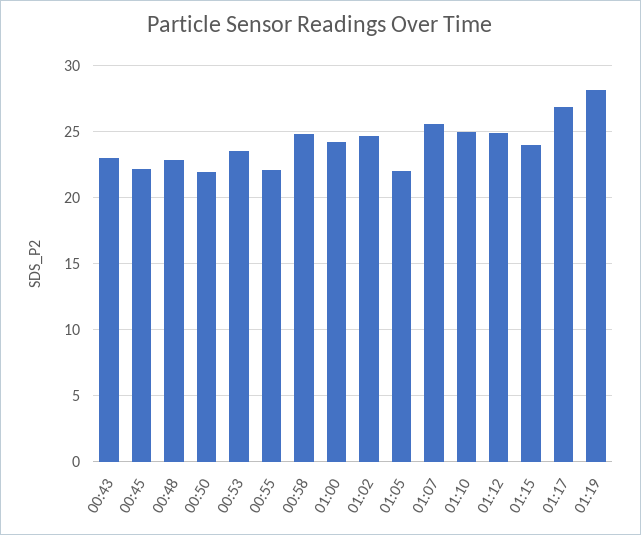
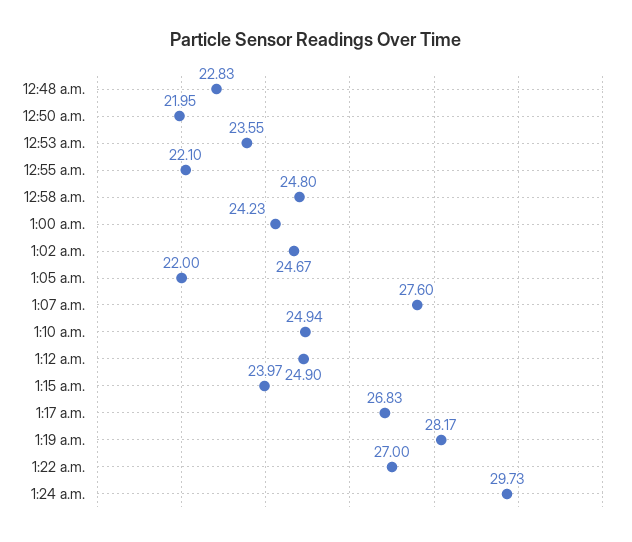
00:43: 23 -> none
00:45: 22 -> none
01:07: 25.5 -> 27.6
1:22 a.m.: none -> 27
1:24 a.m.: none -> 29.73

